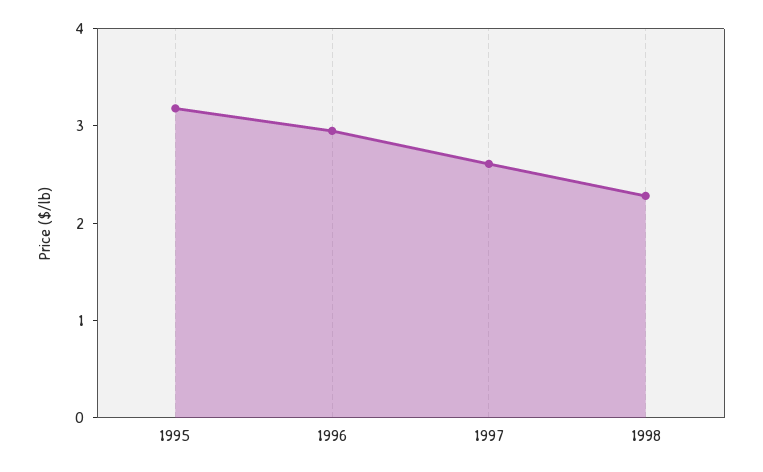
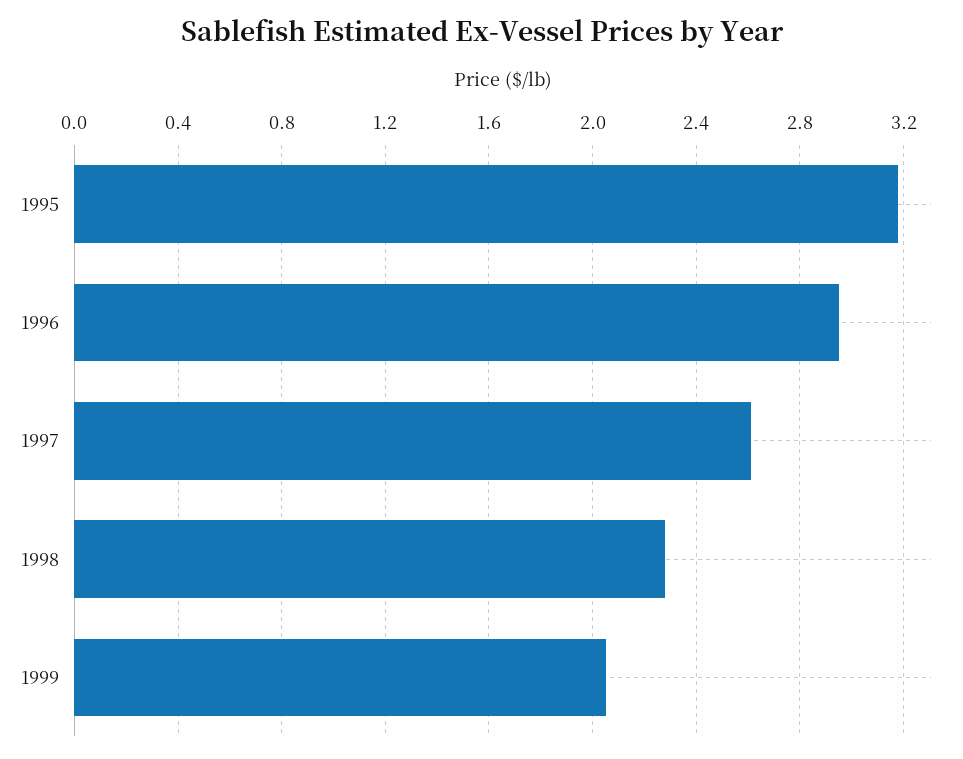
1999: none -> 2.05

